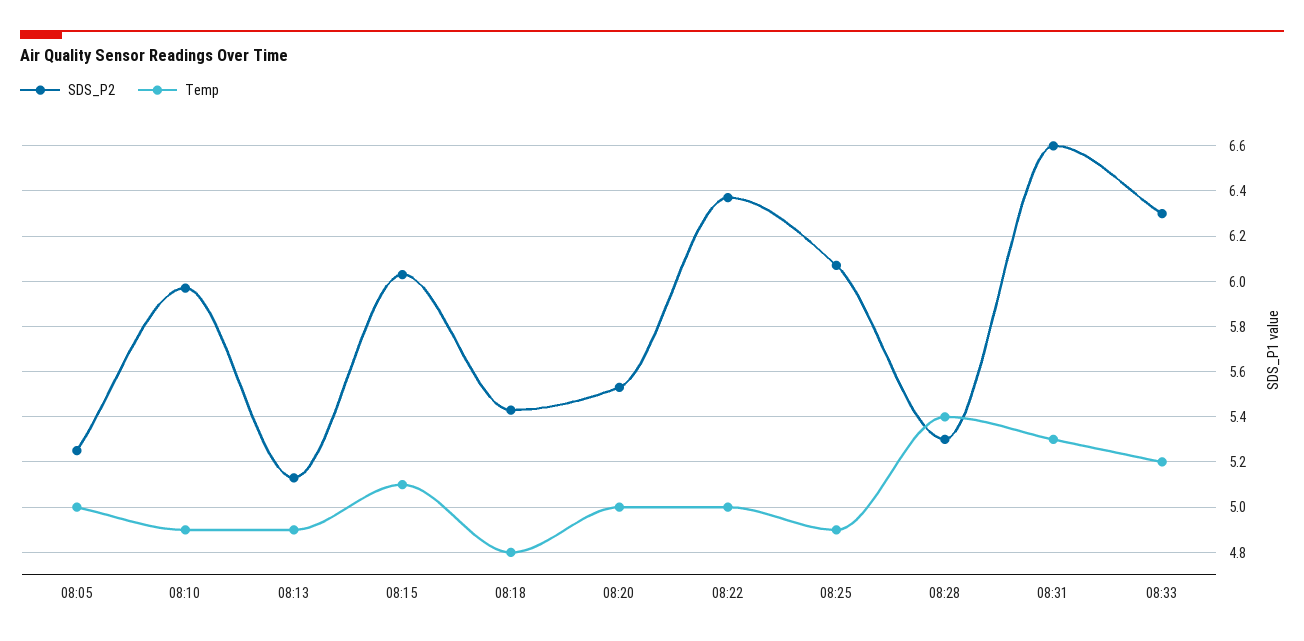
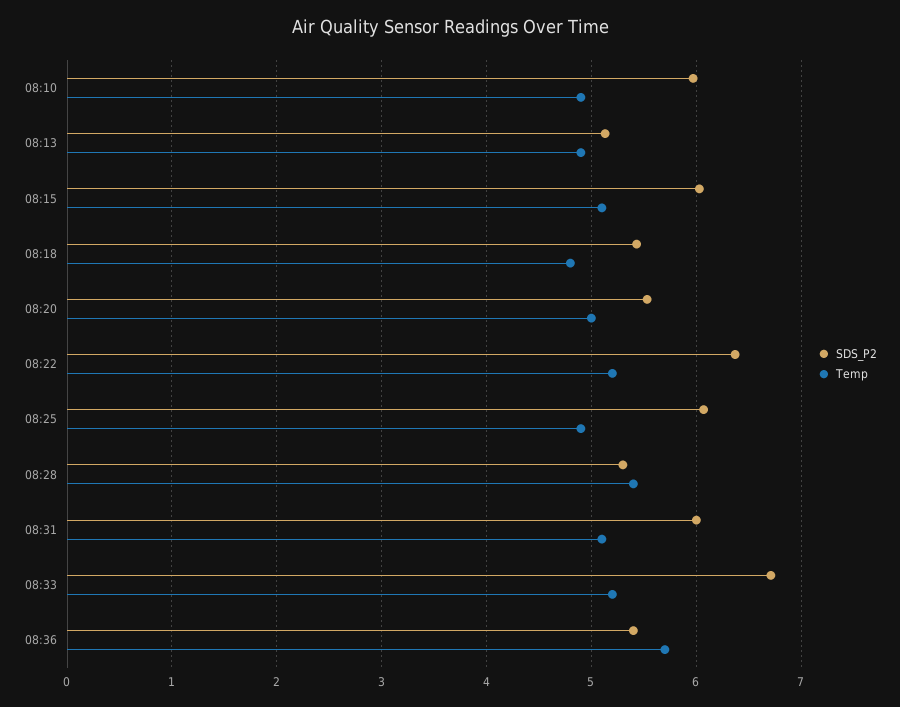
SDS_P2, 08:05: 5.25 -> none
Temp, 08:05: 5 -> none
Temp, 08:22: 5 -> 5.2
SDS_P2, 08:31: 6.6 -> 6
Temp, 08:31: 5.3 -> 5.1
SDS_P2, 08:33: 6.3 -> 6.7
SDS_P2, 08:36: none -> 5.4
Temp, 08:36: none -> 5.7

